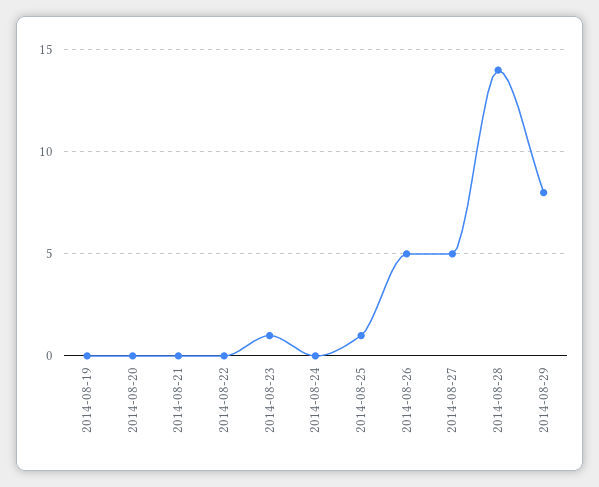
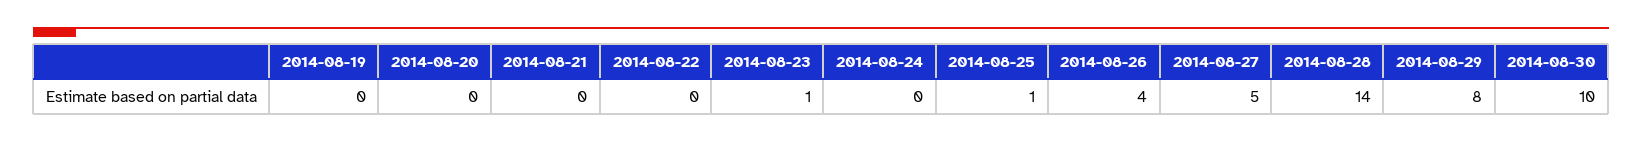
2014-08-26: 5 -> 4
2014-08-30: none -> 10

